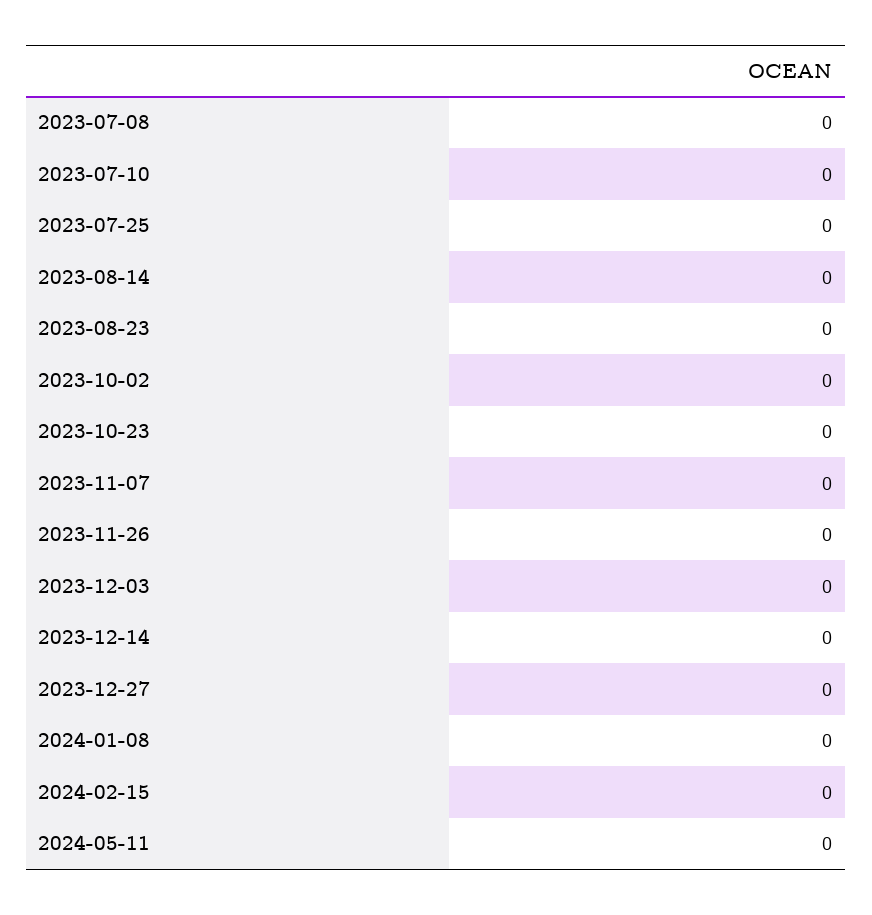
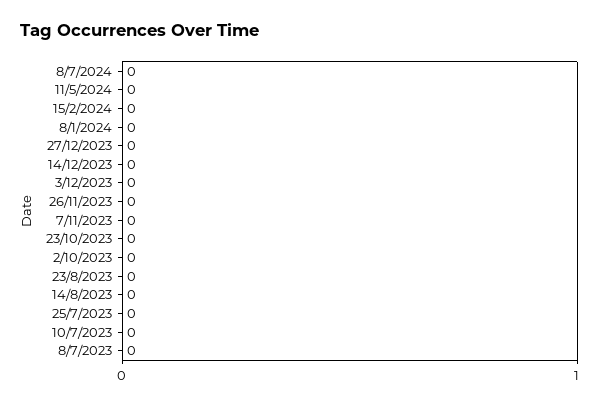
8/7/2024: none -> 0

